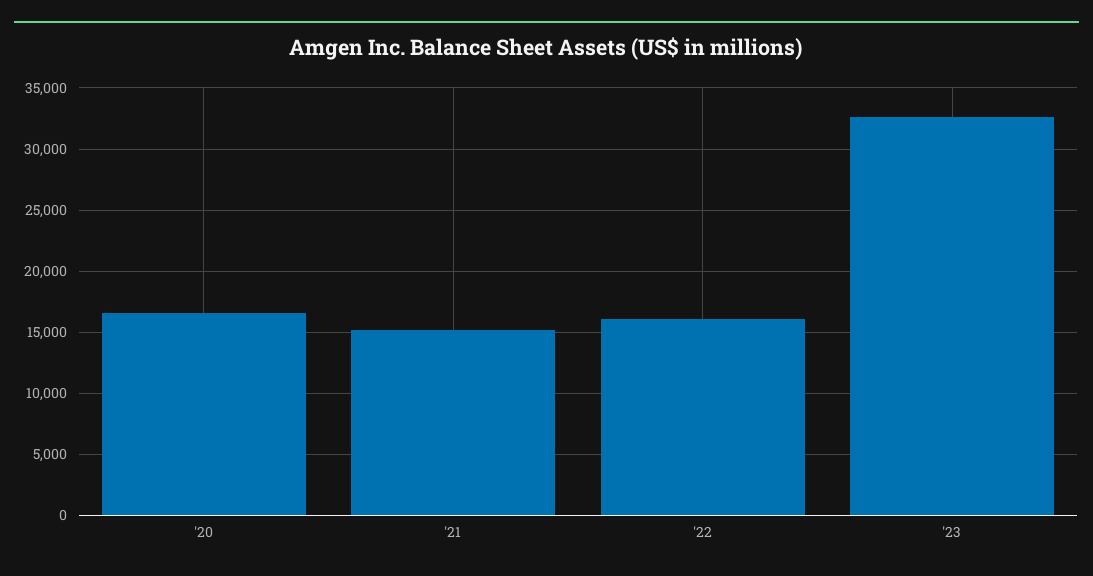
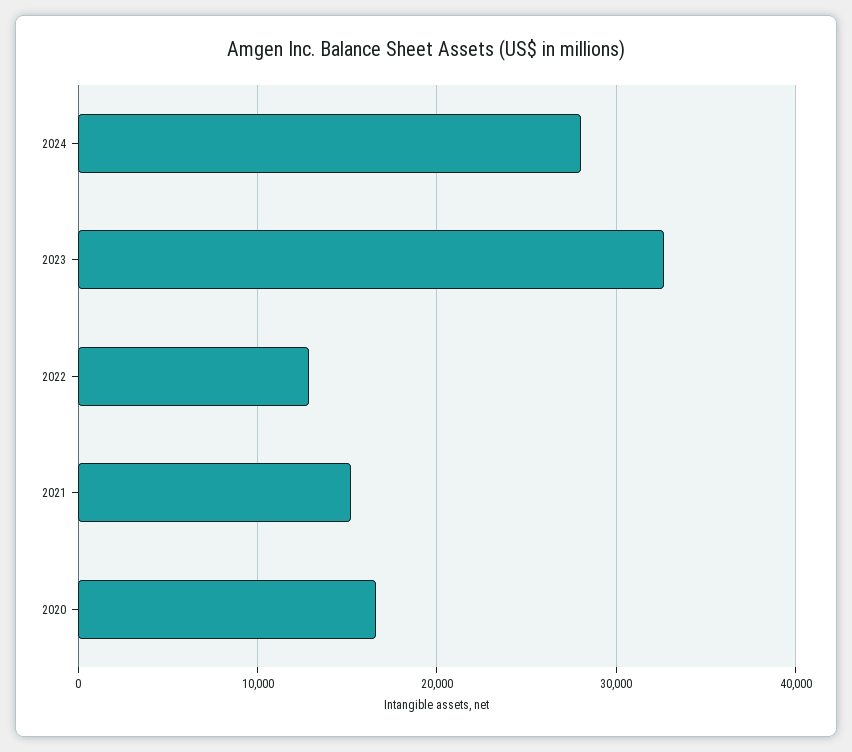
'22: 16000 -> 13000
2024: none -> 28000

